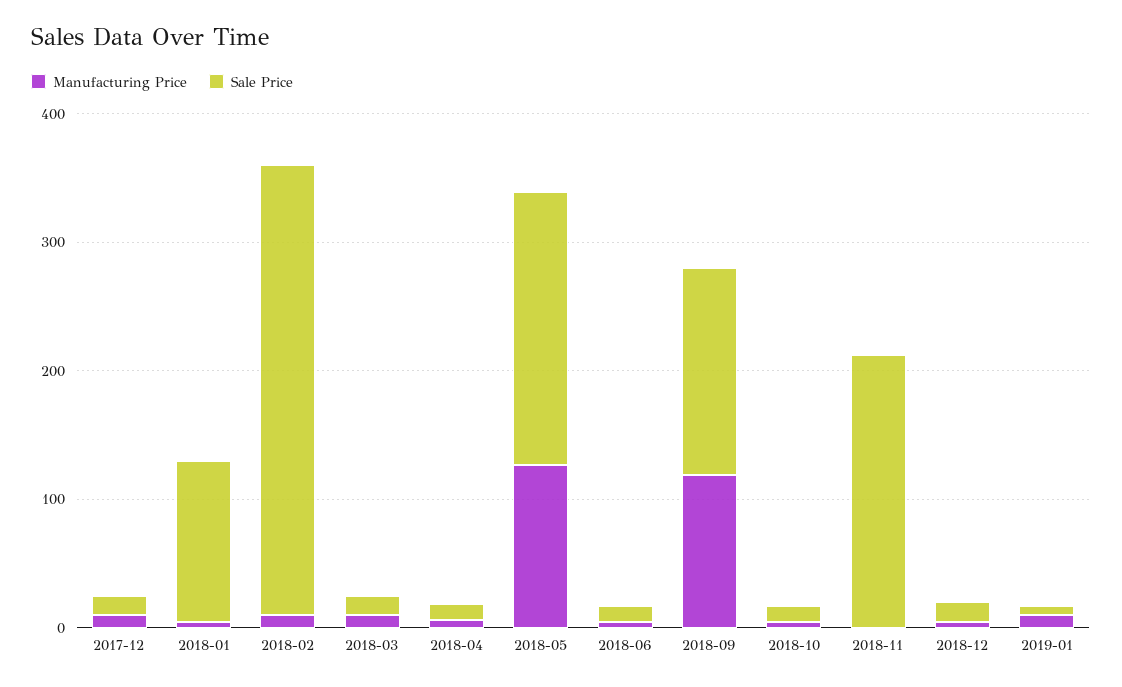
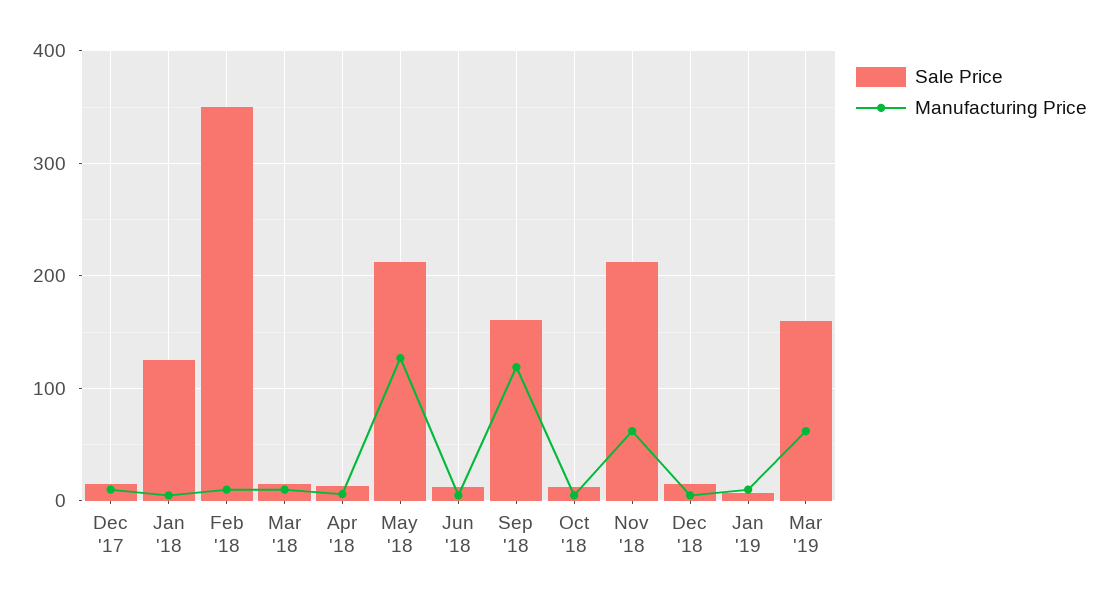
Manufacturing Price, 2018-11: 0 -> 60
Sale Price, Mar '19: none -> 160
Manufacturing Price, Mar '19: none -> 60

